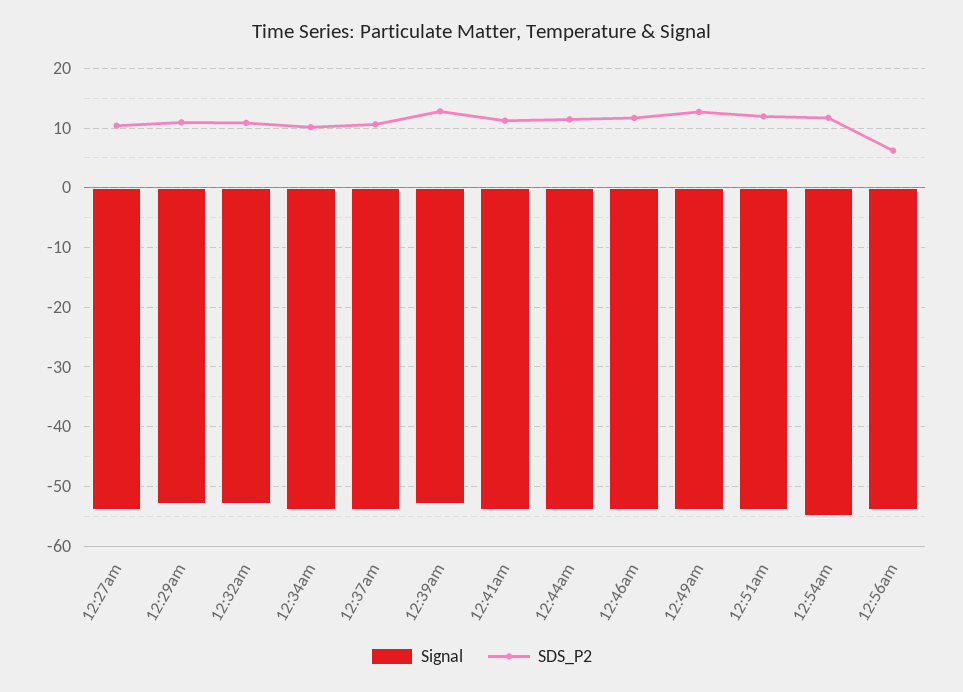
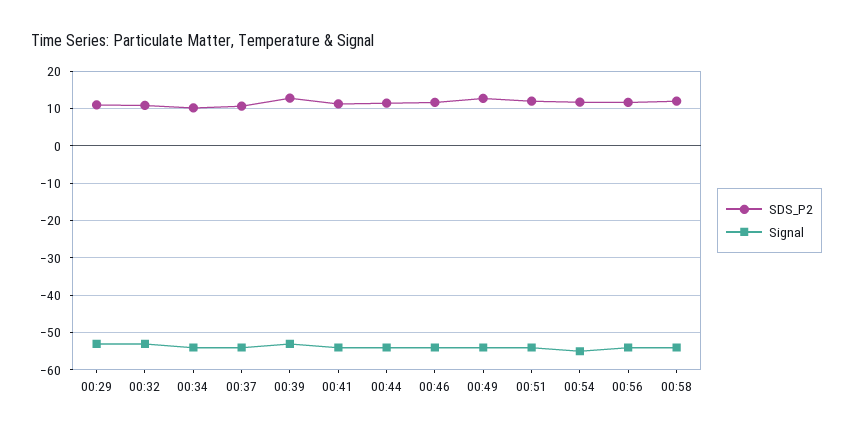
Signal, 12:27am: -54 -> none
SDS_P2, 12:27am: 10 -> none
SDS_P2, 12:56am: 6 -> 12
SDS_P2, 00:58: none -> 12
Signal, 00:58: none -> -54

